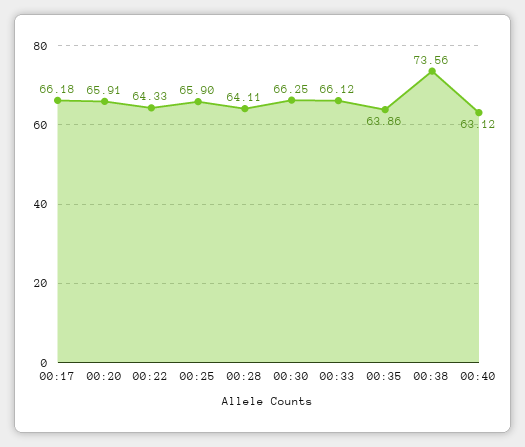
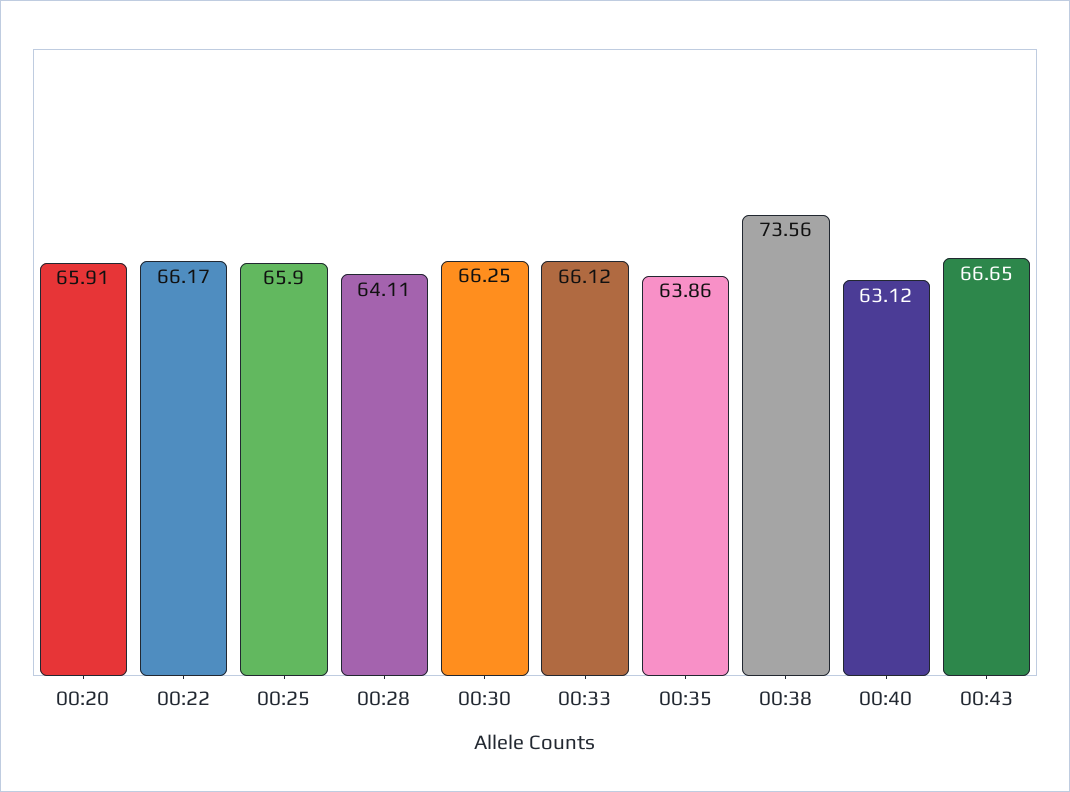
00:17: 66.18 -> none
00:22: 64.33 -> 66.17
00:43: none -> 66.65

